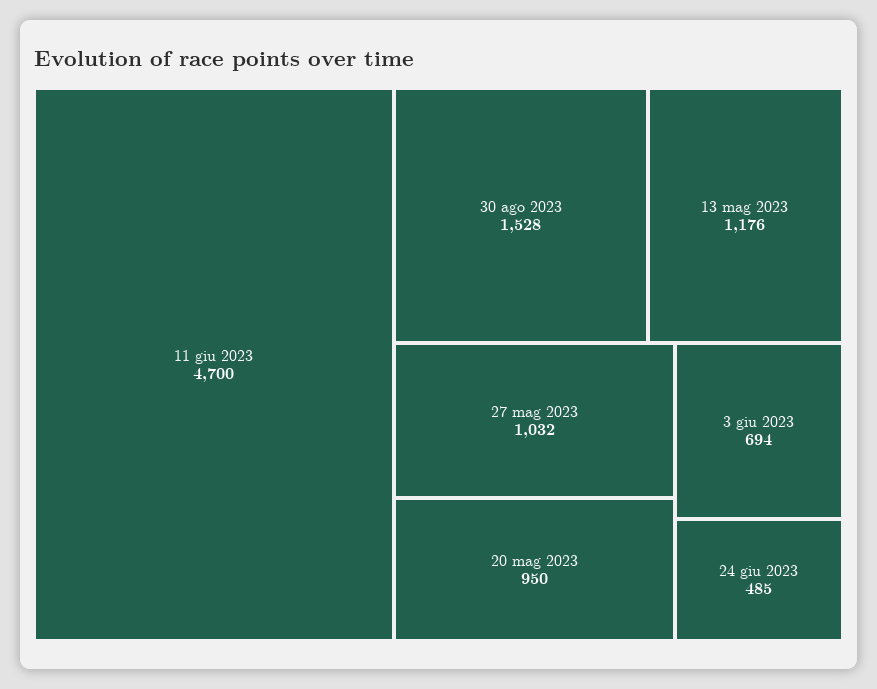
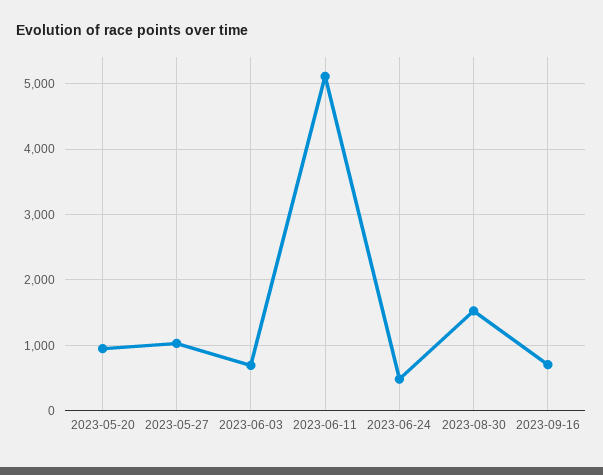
11 giu 2023: 4700 -> 5100
13 mag 2023: 1176 -> none
2023-09-16: none -> 700

